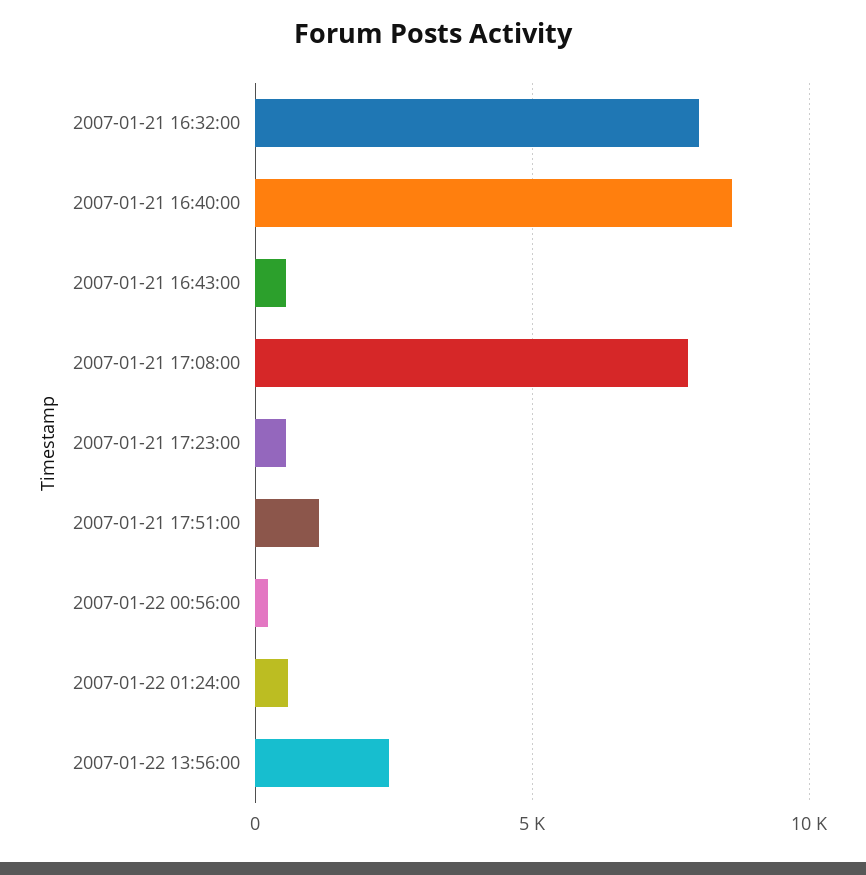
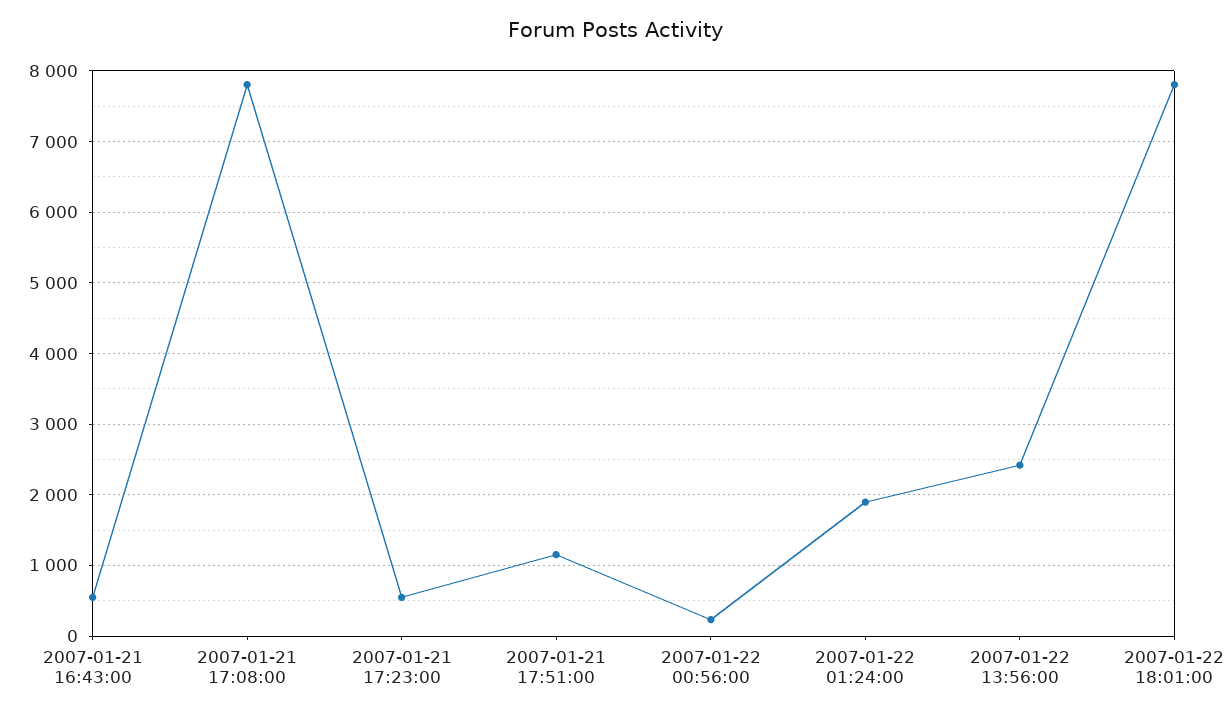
2007-01-21 16:32:00: 8000 -> none
2007-01-21 16:40:00: 8500 -> none
2007-01-22 01:24:00: 500 -> 1900
2007-01-22 18:01:00: none -> 7800

